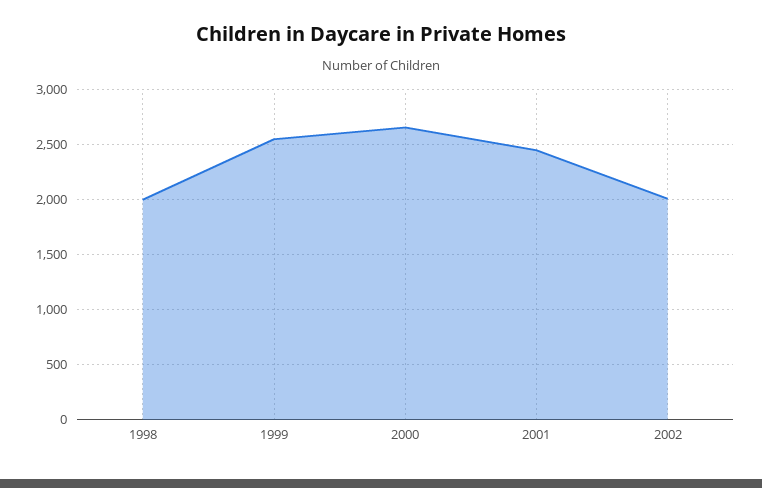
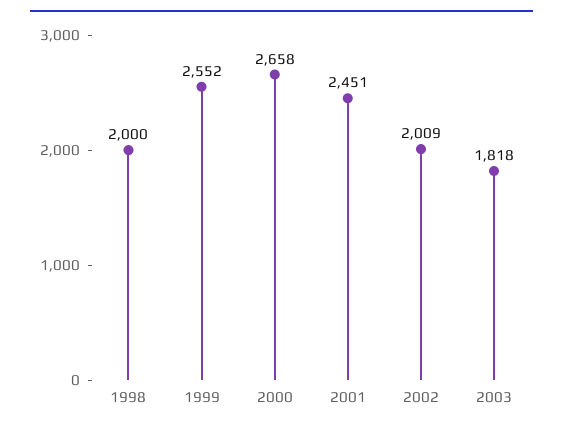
2003: none -> 1818

